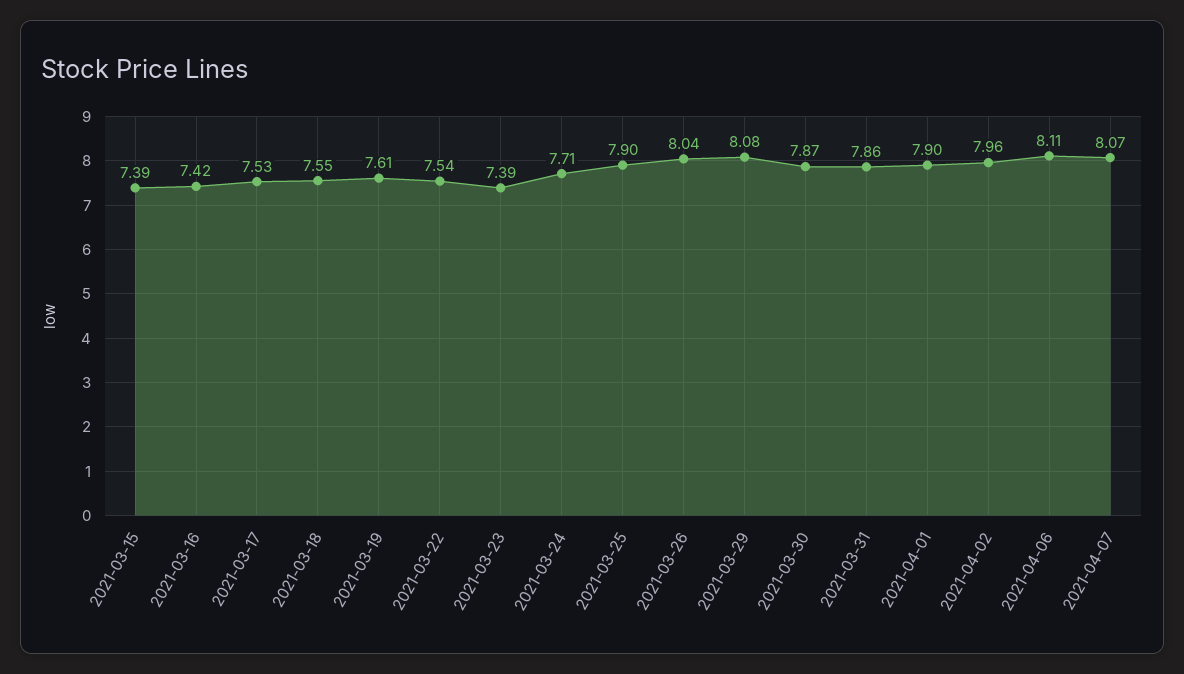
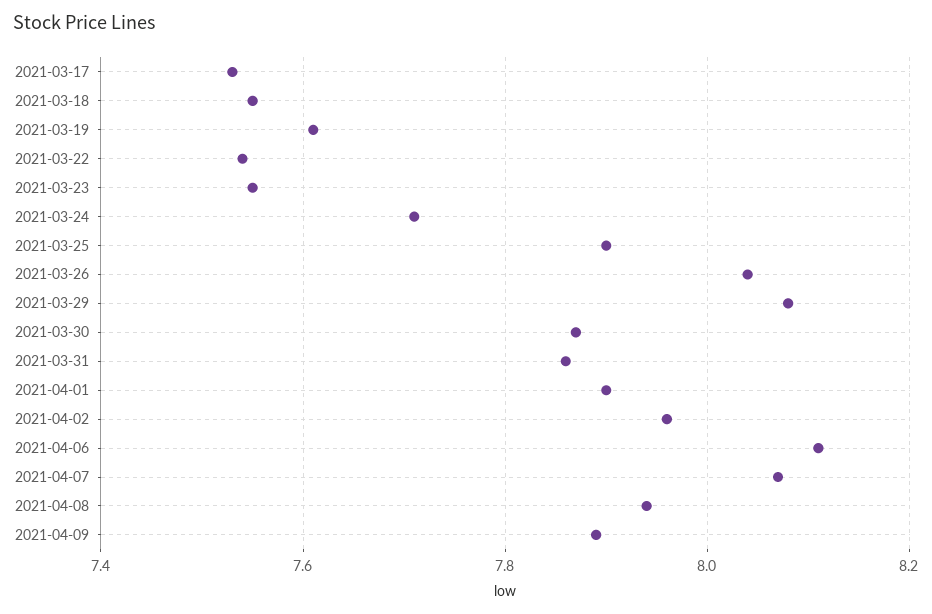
2021-03-15: 7.39 -> none
2021-03-16: 7.42 -> none
2021-03-23: 7.39 -> 7.55
2021-04-08: none -> 7.95
2021-04-09: none -> 7.9

